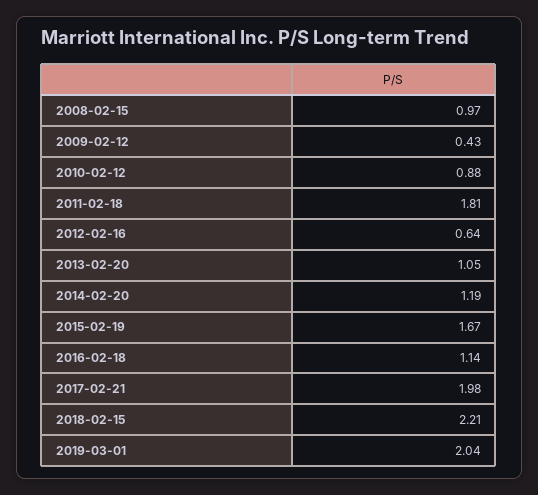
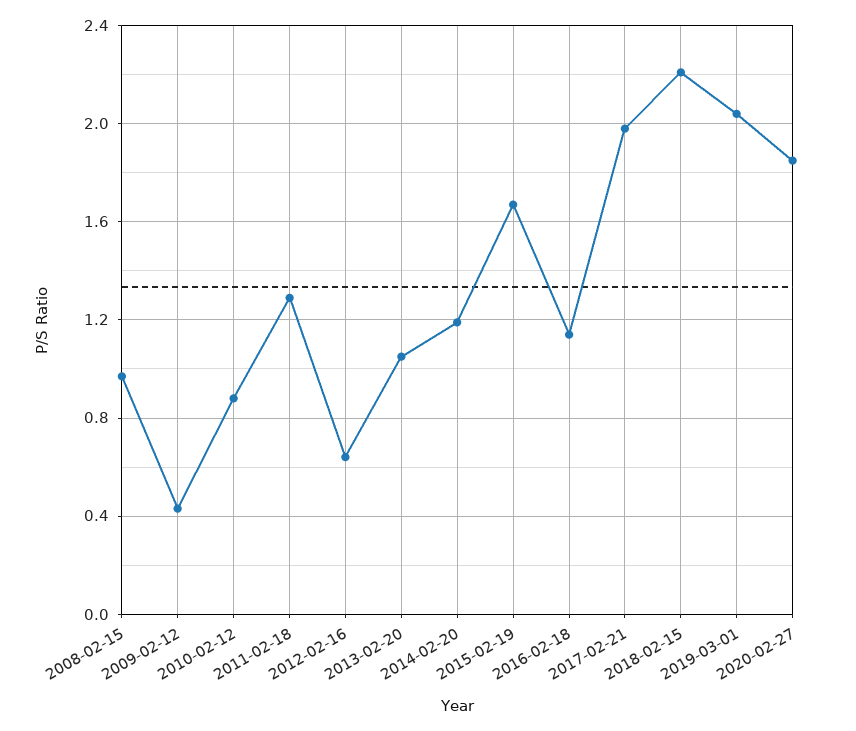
2011-02-18: 1.81 -> 1.3
2020-02-27: none -> 1.85

